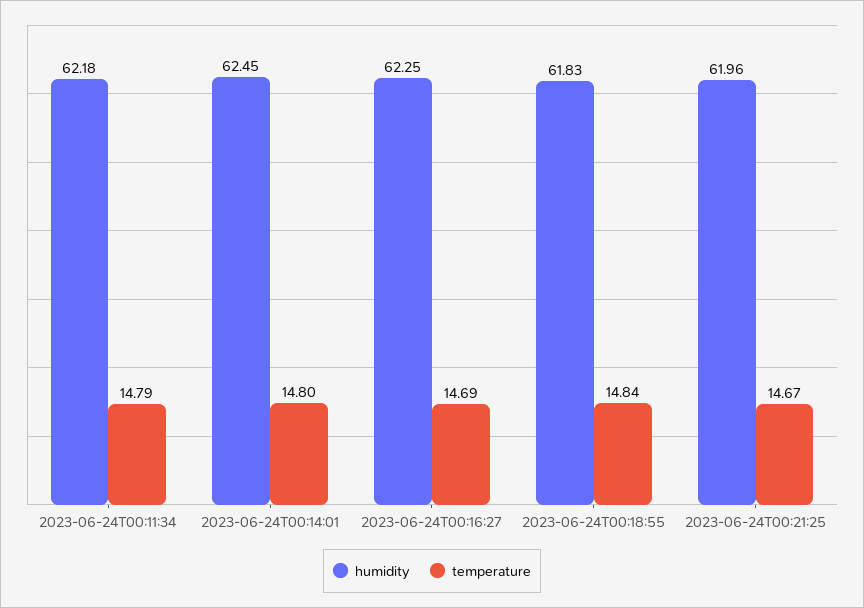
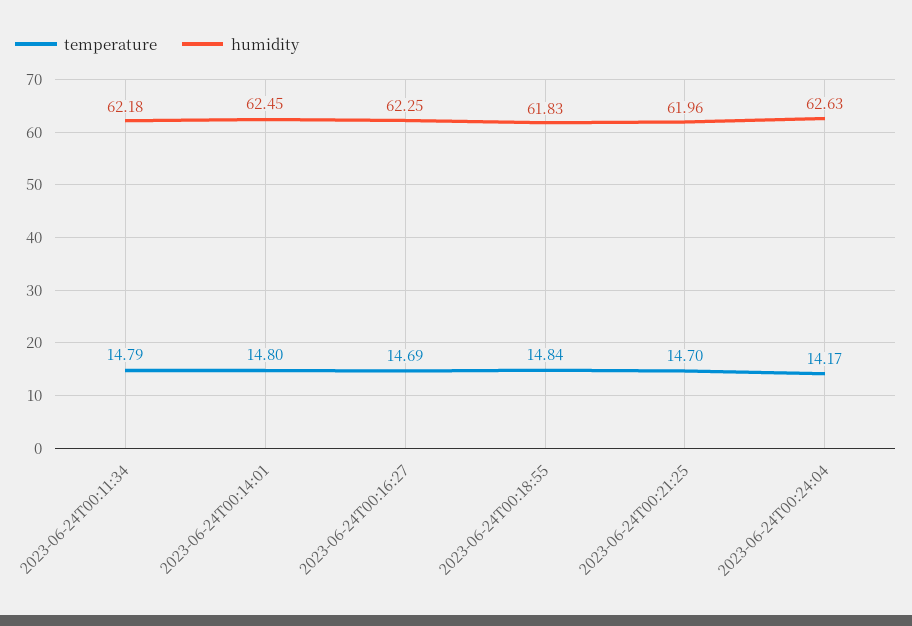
temperature, 2023-06-24T00:21:25: 14.67 -> 14.7
temperature, 2023-06-24T00:24:04: none -> 14.17
humidity, 2023-06-24T00:24:04: none -> 62.63

